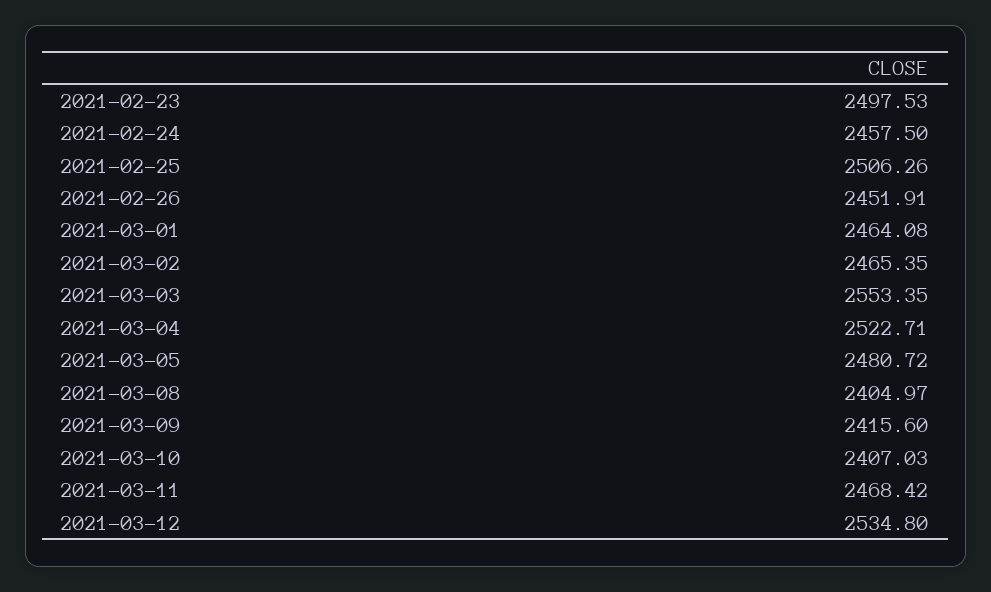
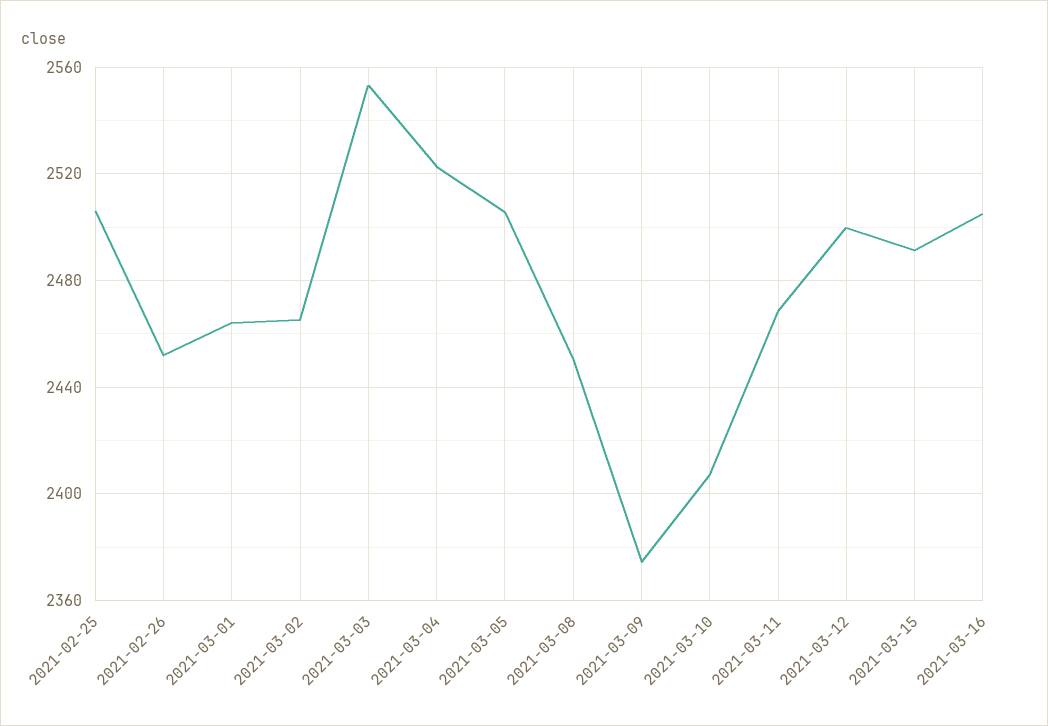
2021-02-23: 2497.53 -> none
2021-02-24: 2457.5 -> none
2021-03-05: 2480.72 -> 2505
2021-03-08: 2404.97 -> 2450
2021-03-09: 2415.6 -> 2375
2021-03-12: 2534.8 -> 2500
2021-03-15: none -> 2490
2021-03-16: none -> 2505

